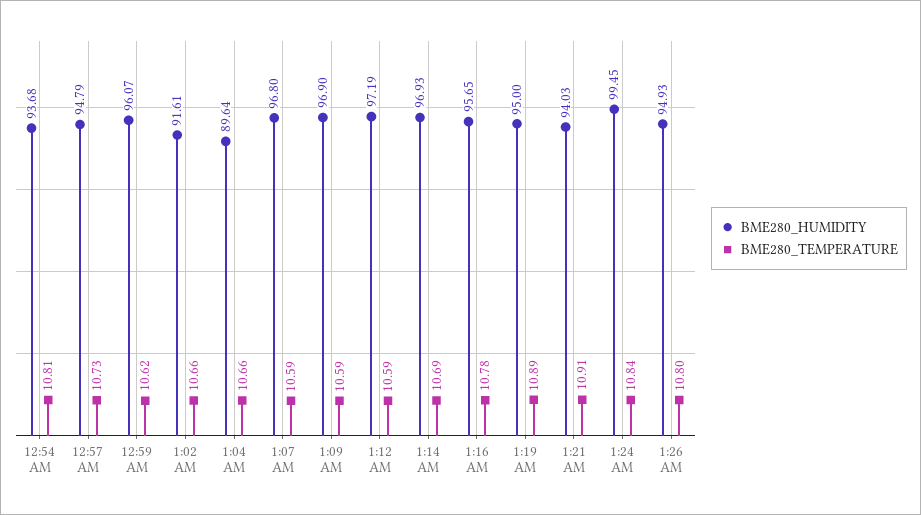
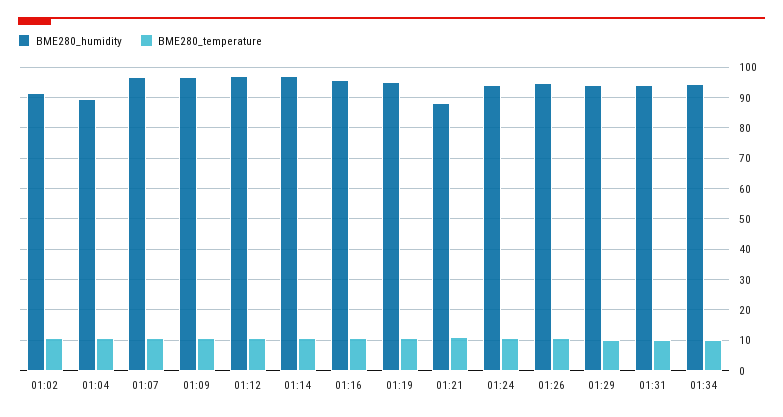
BME280_HUMIDITY, 12:54 AM: 93.68 -> none
BME280_TEMPERATURE, 12:54 AM: 10.81 -> none
BME280_HUMIDITY, 12:57 AM: 94.79 -> none
BME280_TEMPERATURE, 12:57 AM: 10.73 -> none
BME280_HUMIDITY, 12:59 AM: 96.07 -> none
BME280_TEMPERATURE, 12:59 AM: 10.62 -> none
BME280_HUMIDITY, 1:21 AM: 94.03 -> 88
BME280_HUMIDITY, 1:24 AM: 99.45 -> 94
BME280_HUMIDITY, 01:29: none -> 94
BME280_TEMPERATURE, 01:29: none -> 10
BME280_HUMIDITY, 01:31: none -> 94
BME280_TEMPERATURE, 01:31: none -> 10
BME280_HUMIDITY, 01:34: none -> 94
BME280_TEMPERATURE, 01:34: none -> 10

